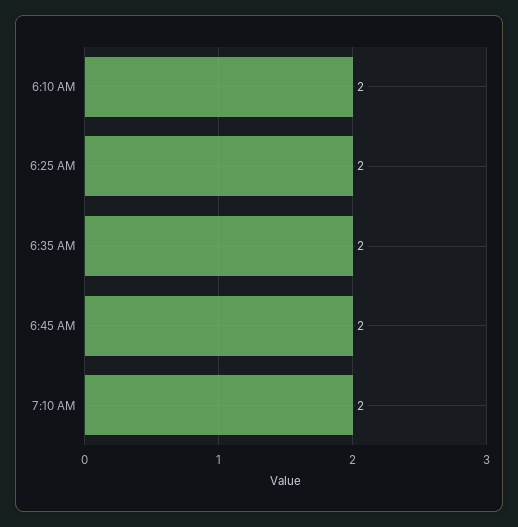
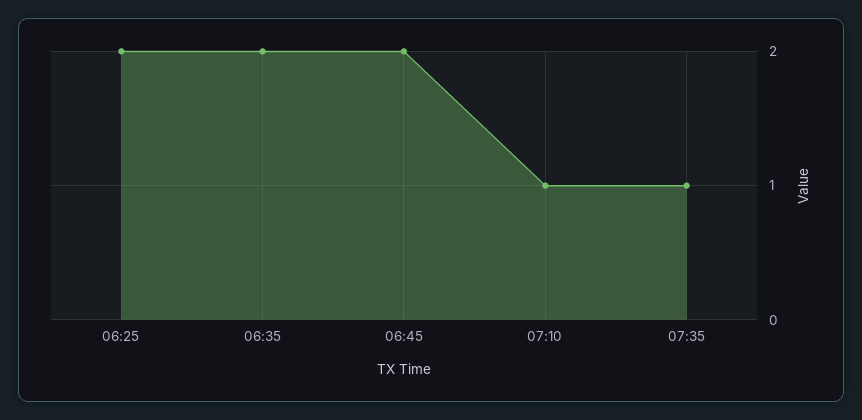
6:10 AM: 2 -> none
7:10 AM: 2 -> 1
07:35: none -> 1

